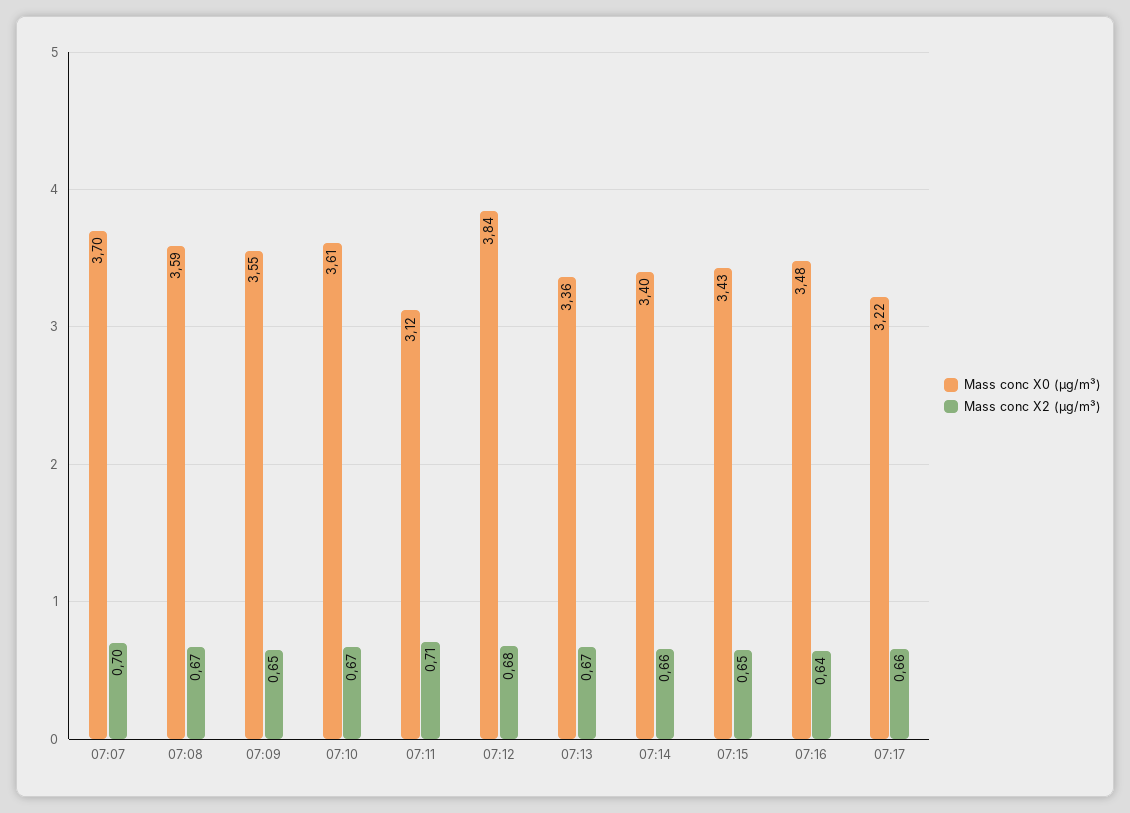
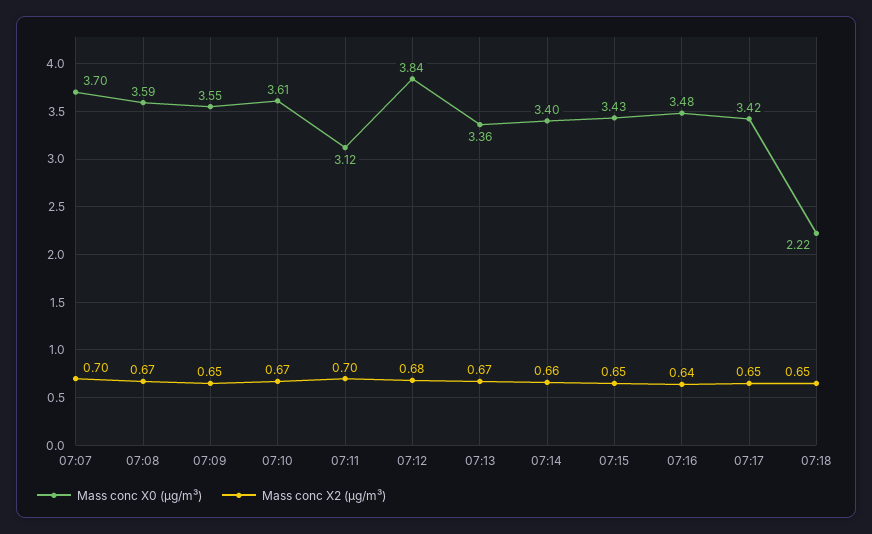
Mass conc X2 (μg/m³), 07:11: 0.71 -> 0.7
Mass conc X0 (μg/m³), 07:17: 3.22 -> 3.42
Mass conc X2 (μg/m³), 07:17: 0.66 -> 0.65
Mass conc X0 (μg/m³), 07:18: none -> 2.22
Mass conc X2 (μg/m³), 07:18: none -> 0.65

